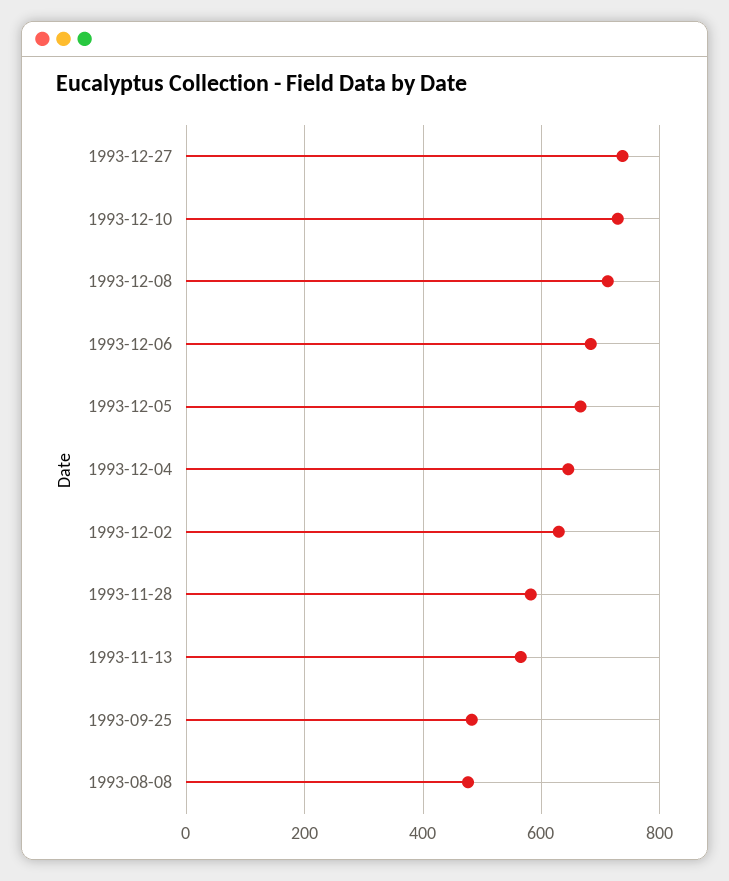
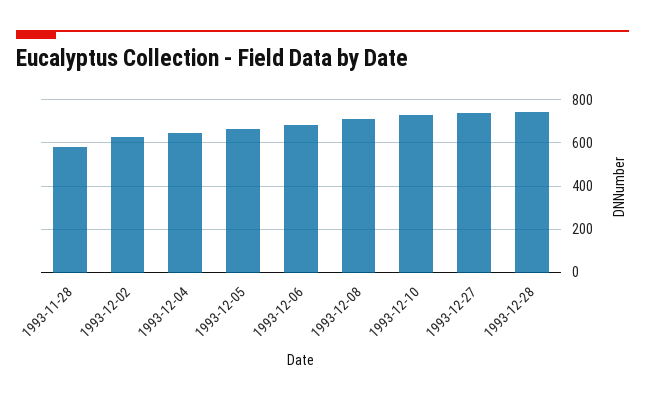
1993-11-13: 560 -> none
1993-09-25: 480 -> none
1993-08-08: 480 -> none
1993-12-28: none -> 750

